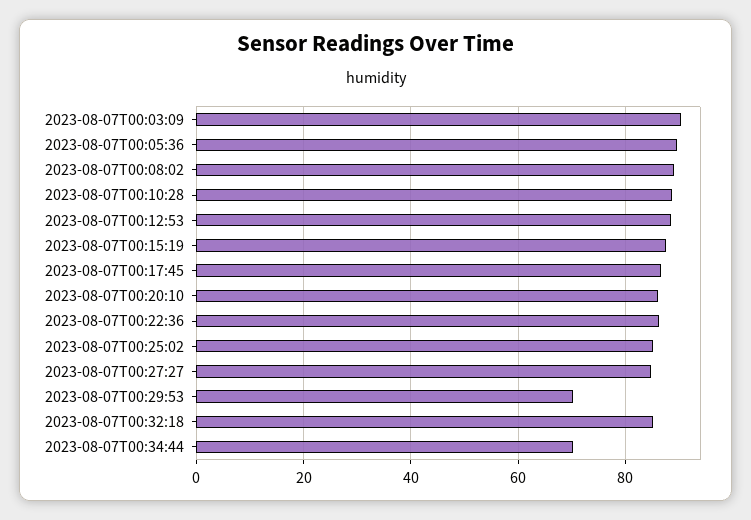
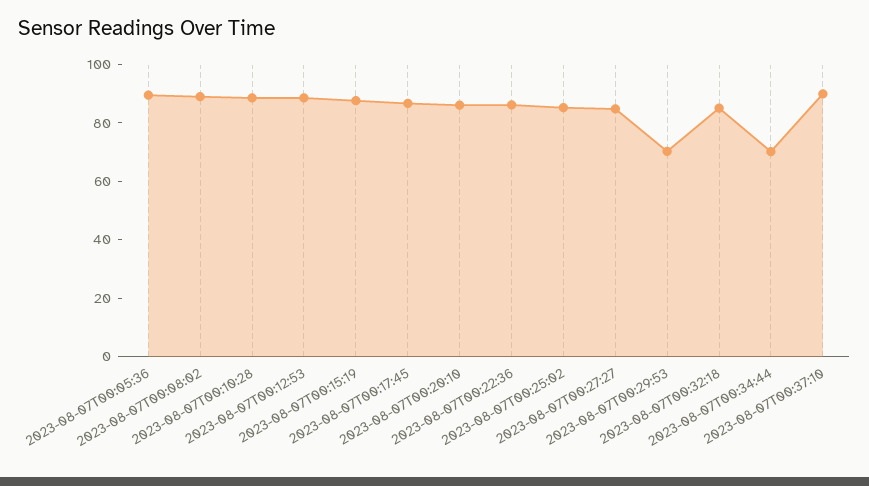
2023-08-07T00:03:09: 90 -> none
2023-08-07T00:37:10: none -> 90

